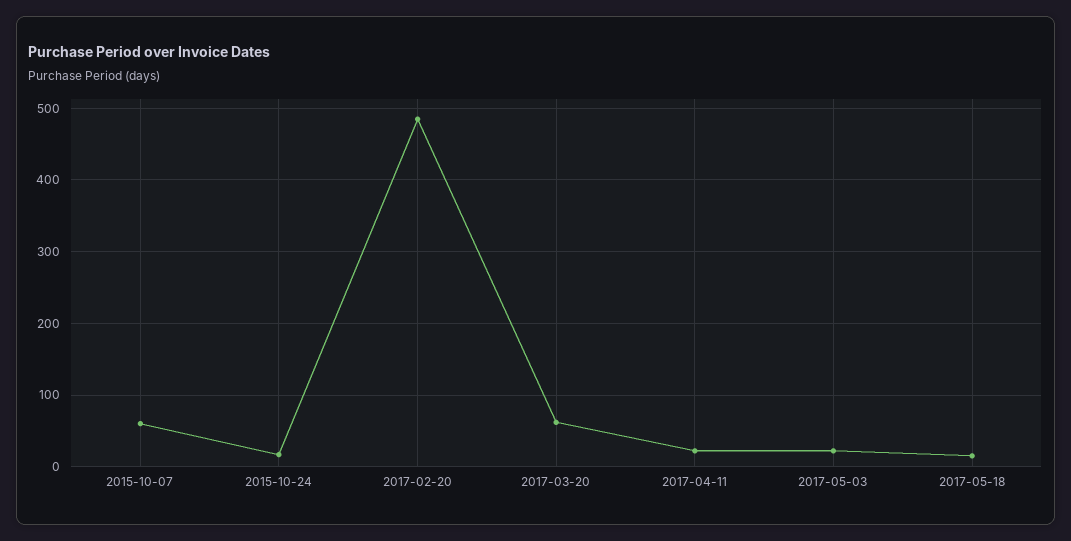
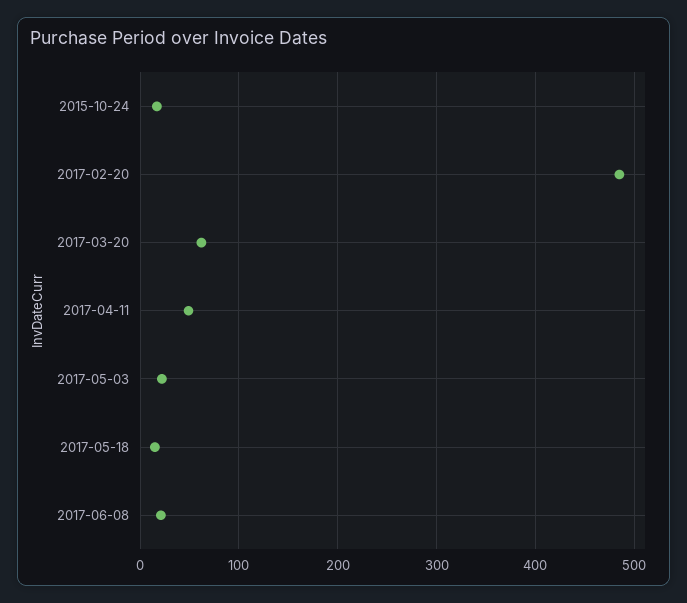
2015-10-07: 60 -> none
2017-04-11: 20 -> 50
2017-06-08: none -> 20

